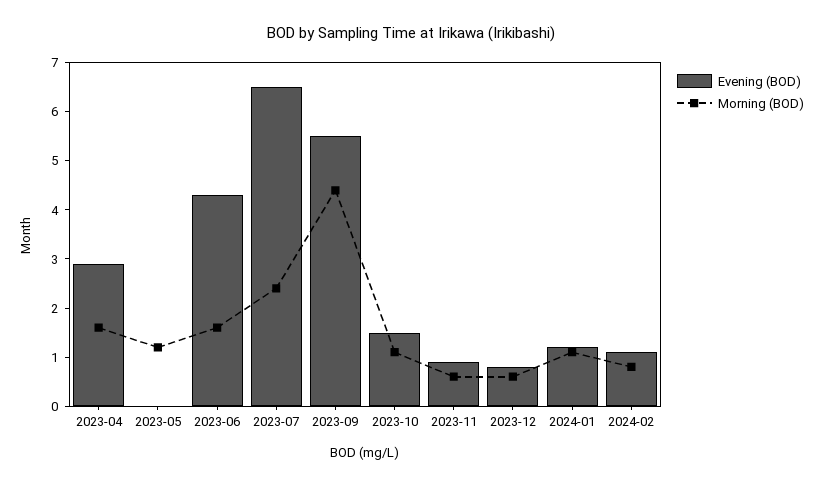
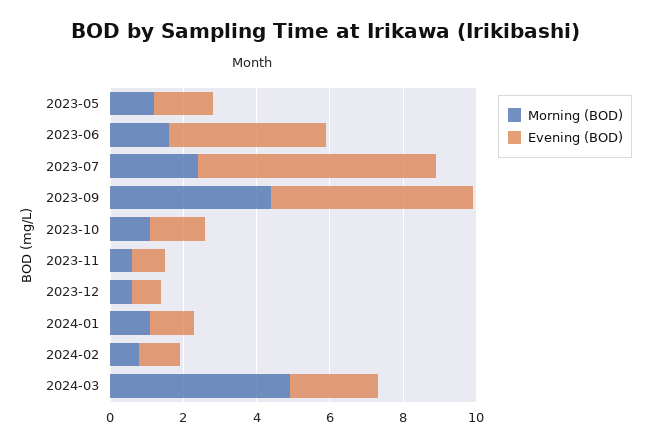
Evening (BOD), 2023-04: 3 -> none
Morning (BOD), 2023-04: 1.5 -> none
Evening (BOD), 2023-05: 0 -> 1.5
Morning (BOD), 2024-03: none -> 5
Evening (BOD), 2024-03: none -> 2.5

